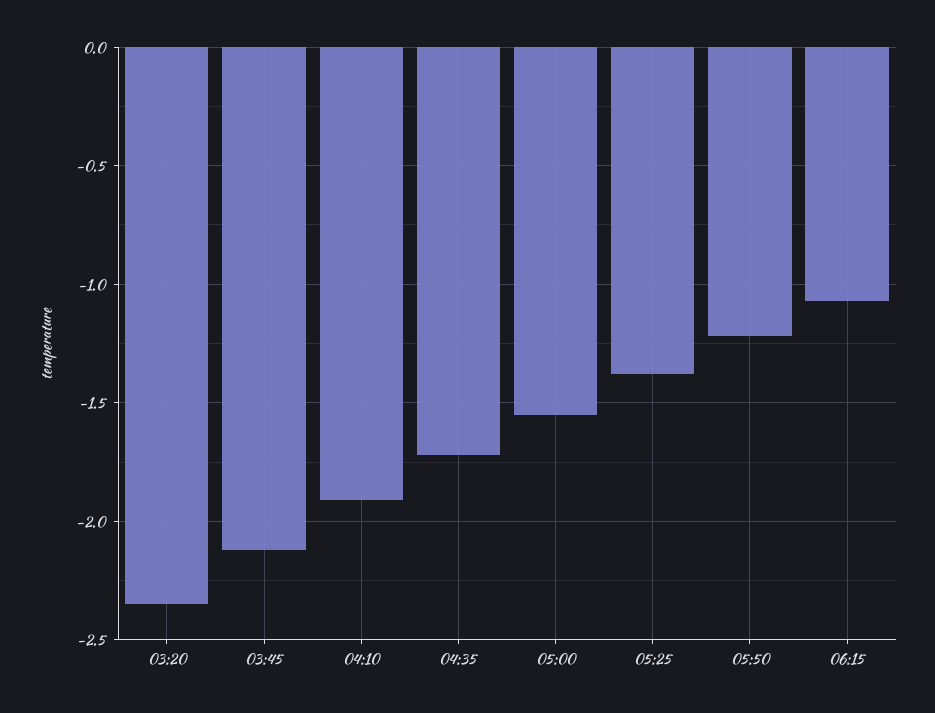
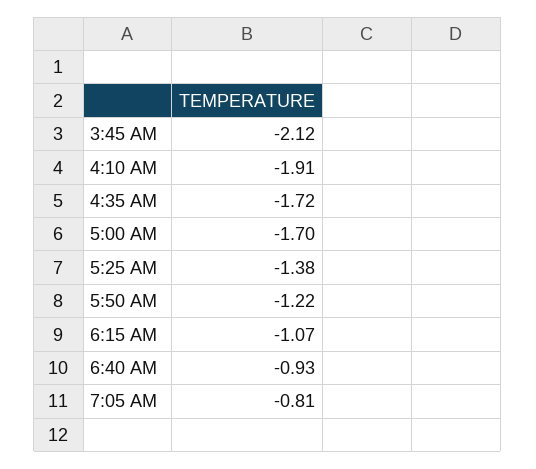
03:20: -2.35 -> none
05:00: -1.55 -> -1.7
6:40 AM: none -> -0.93
7:05 AM: none -> -0.81

